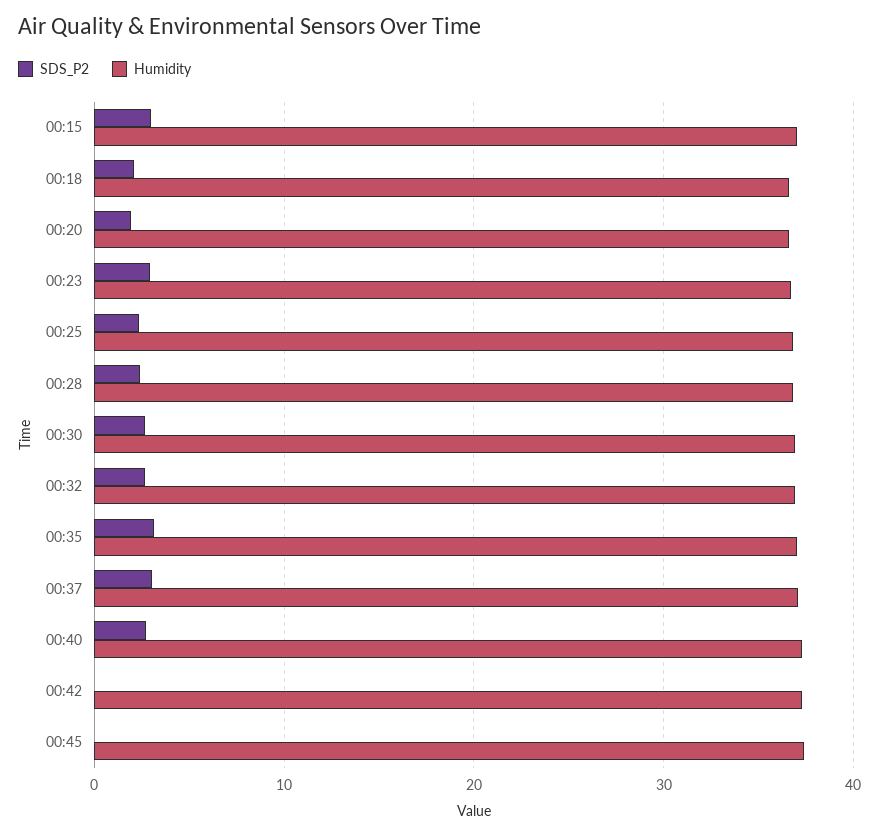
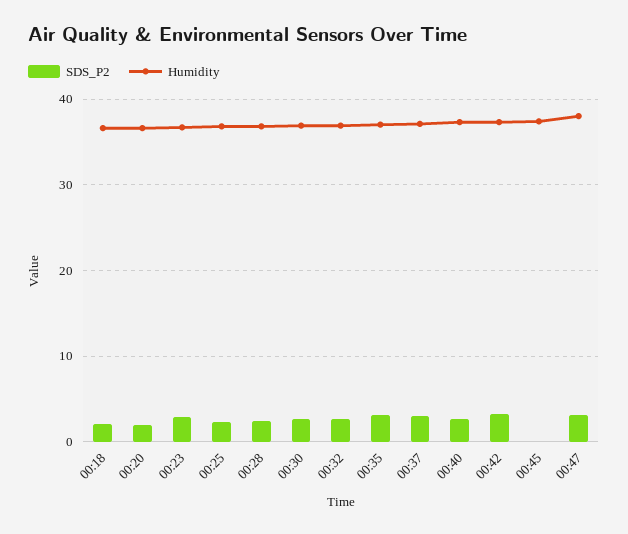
SDS_P2, 00:15: 3 -> none
Humidity, 00:15: 37 -> none
SDS_P2, 00:42: 0 -> 3
SDS_P2, 00:47: none -> 3
Humidity, 00:47: none -> 38

